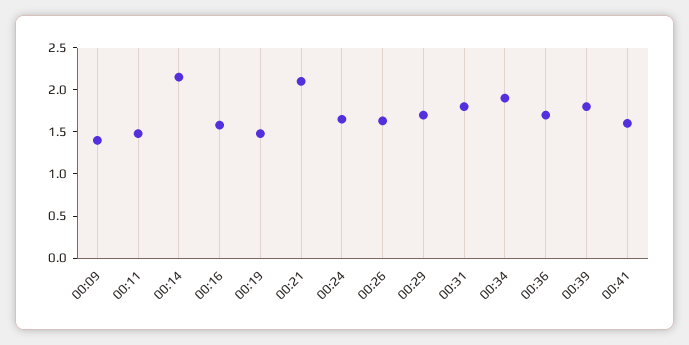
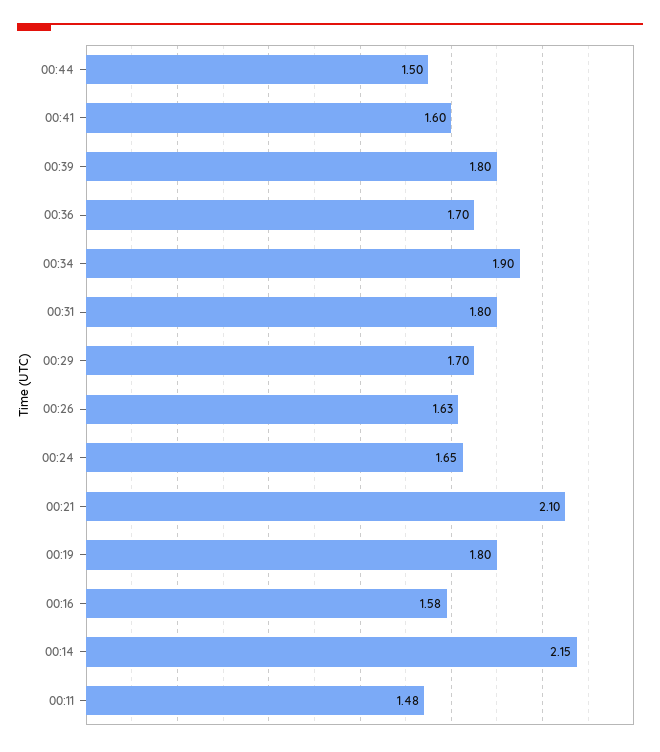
00:09: 1.4 -> none
00:19: 1.5 -> 1.8
00:44: none -> 1.5

